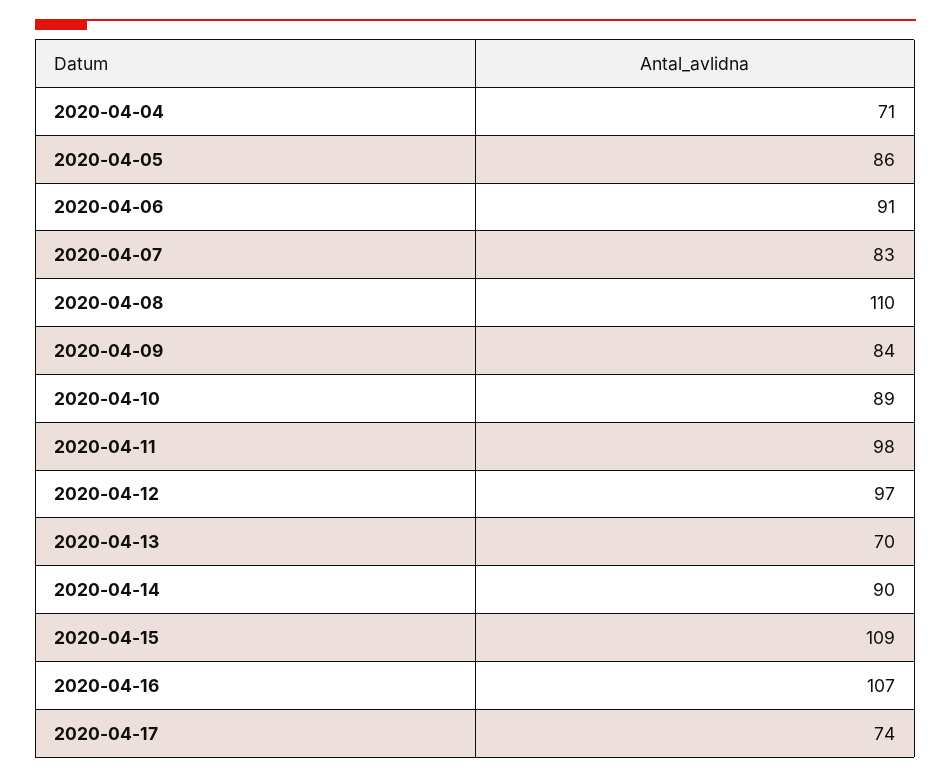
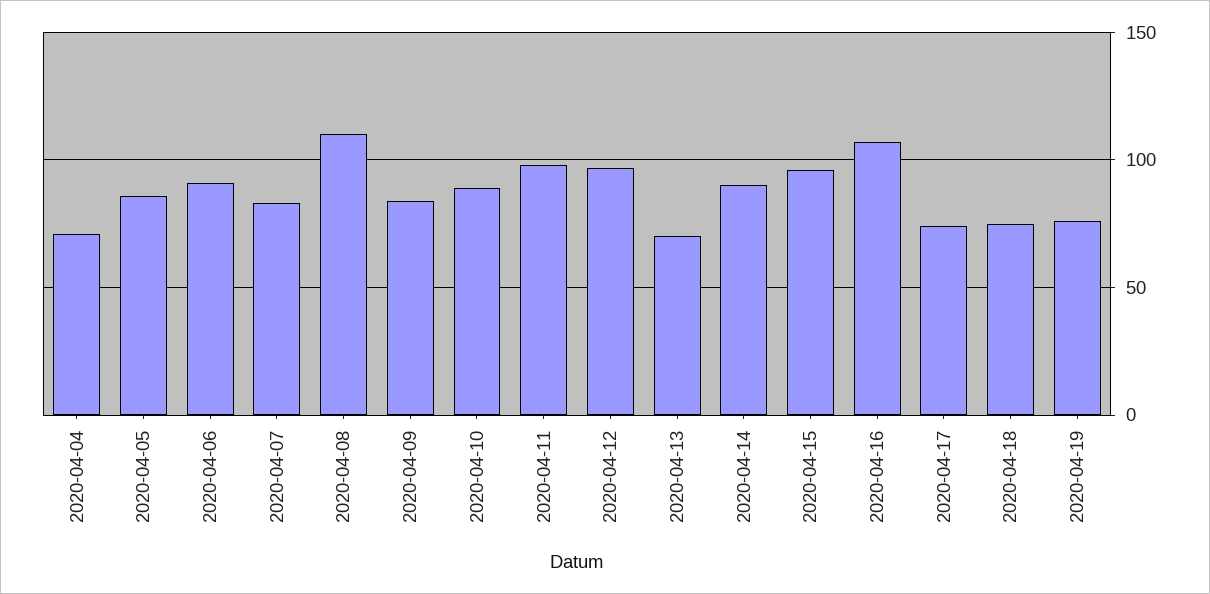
2020-04-15: 109 -> 95
2020-04-18: none -> 75
2020-04-19: none -> 75

